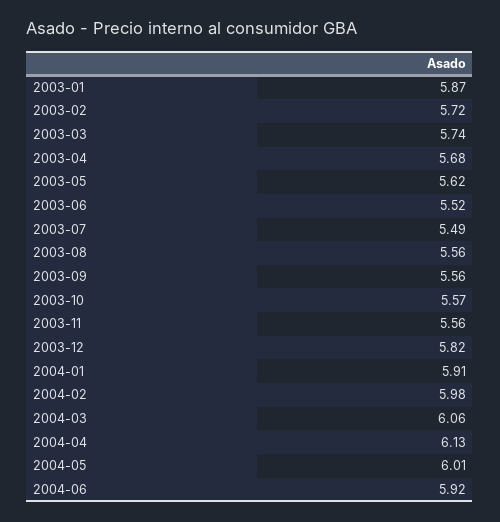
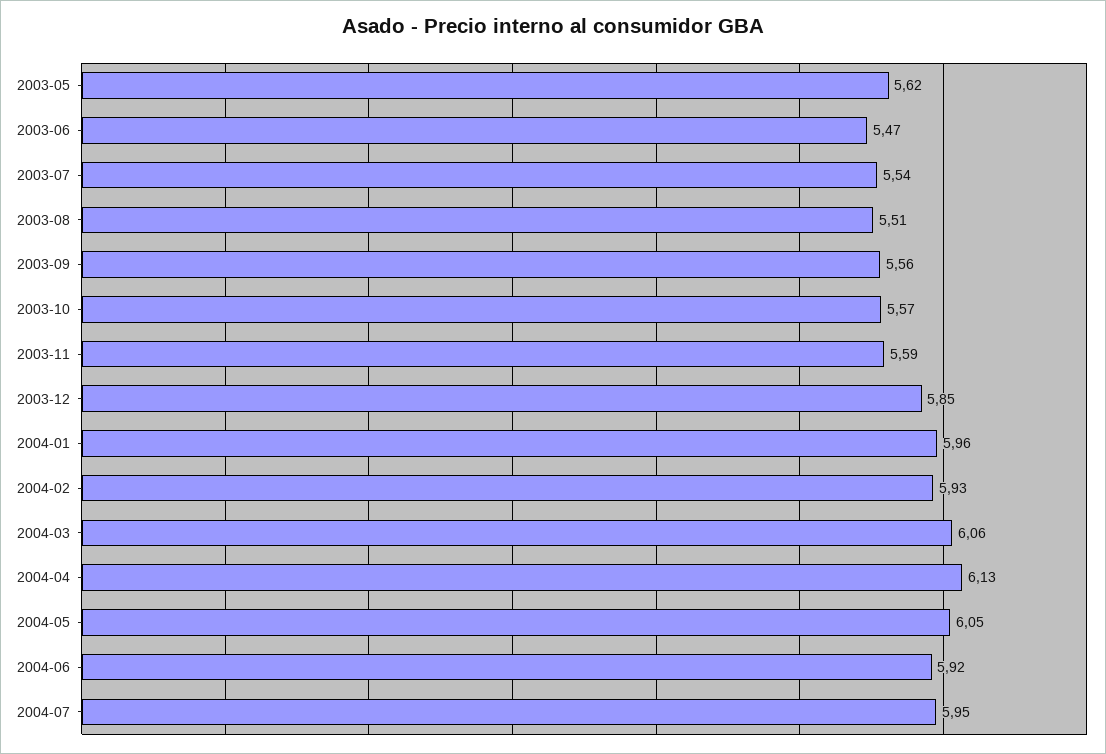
2003-01: 5.87 -> none
2003-02: 5.72 -> none
2003-03: 5.74 -> none
2003-04: 5.68 -> none
2003-06: 5.52 -> 5.47
2003-07: 5.49 -> 5.54
2003-08: 5.56 -> 5.51
2003-11: 5.56 -> 5.59
2003-12: 5.82 -> 5.85
2004-01: 5.91 -> 5.96
2004-02: 5.98 -> 5.93
2004-05: 6.01 -> 6.05
2004-07: none -> 5.95

